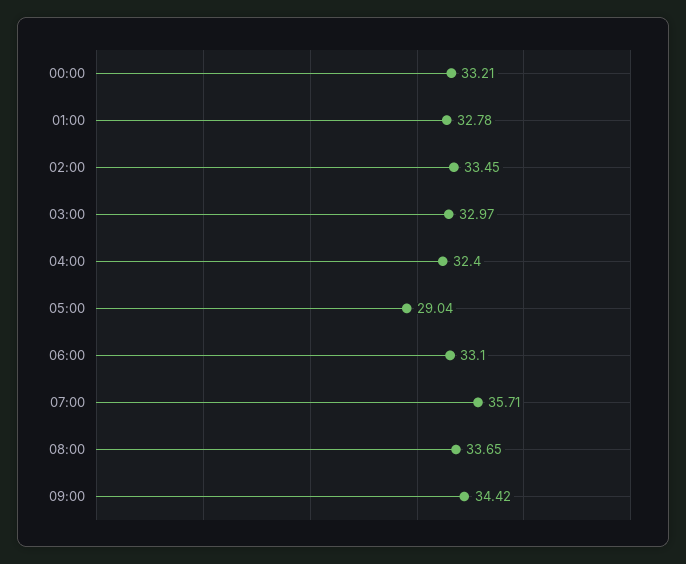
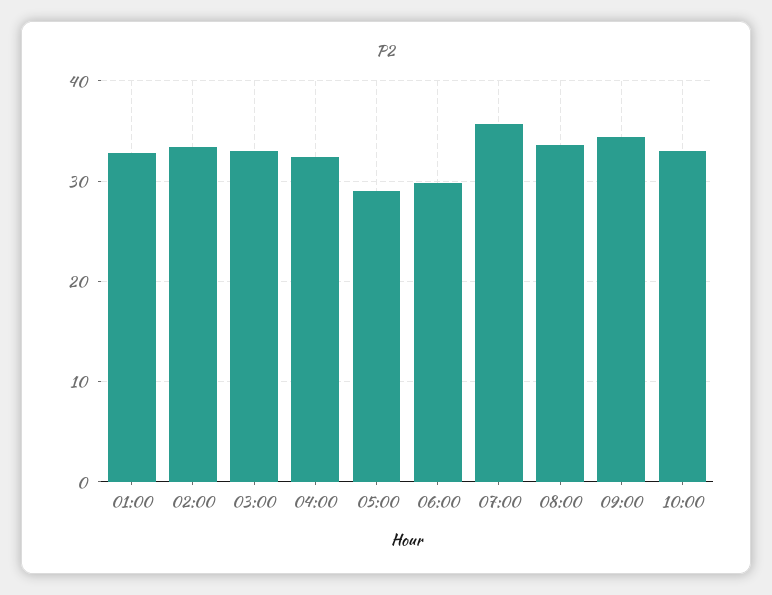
00:00: 33.21 -> none
06:00: 33.1 -> 30
10:00: none -> 33

